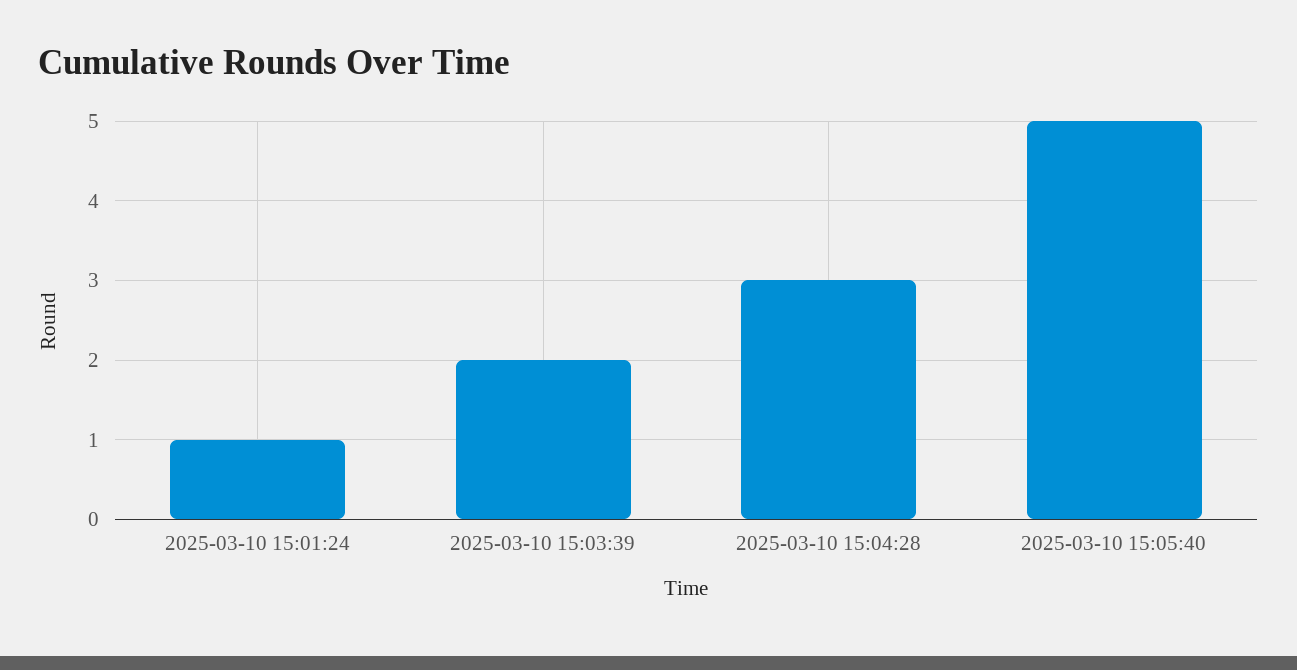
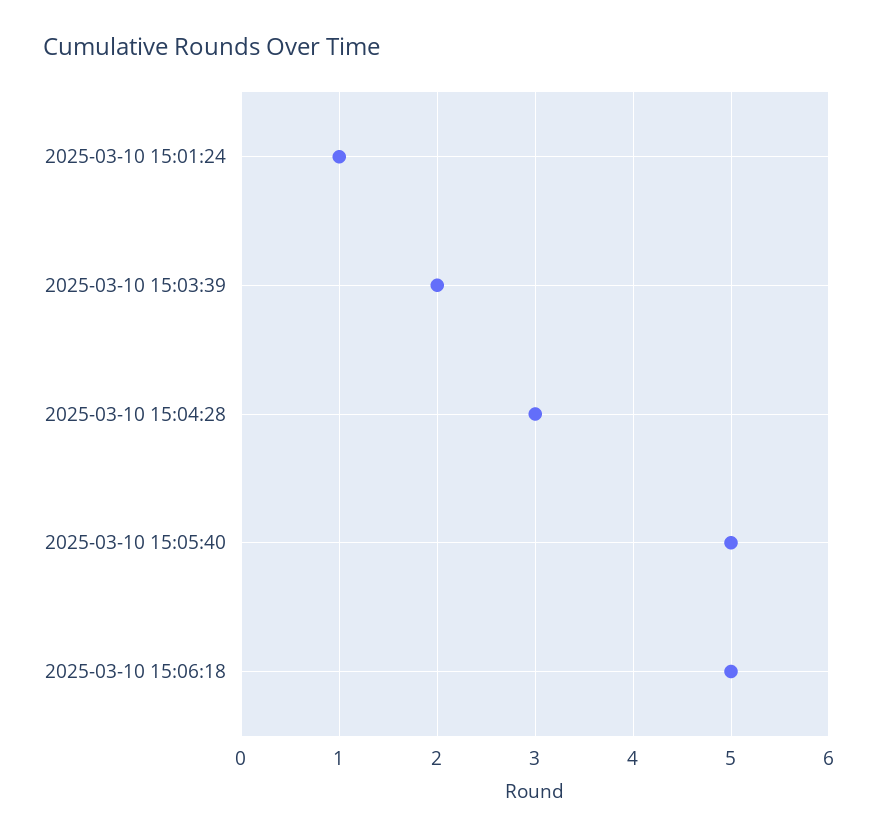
2025-03-10 15:06:18: none -> 5

